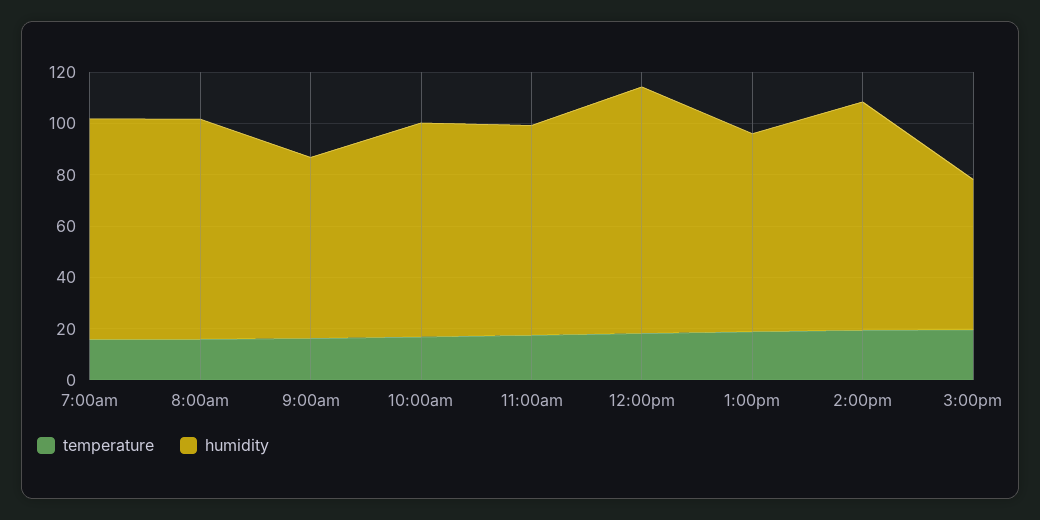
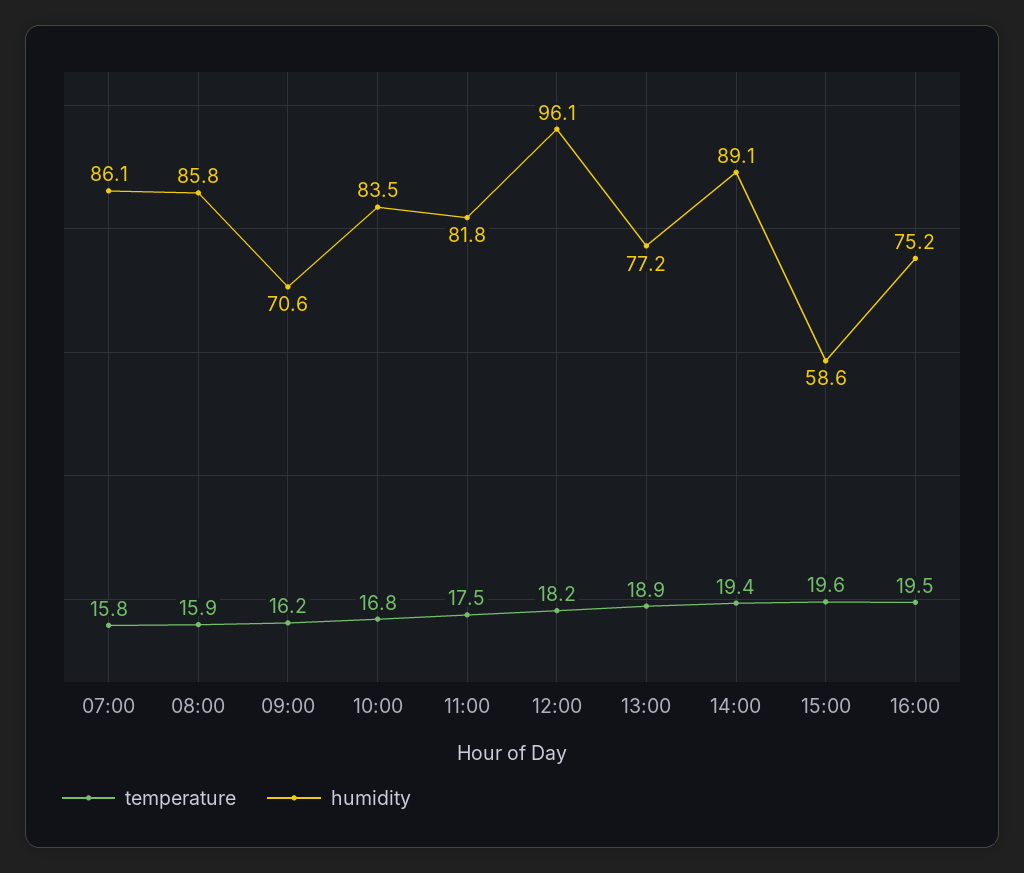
temperature, 16:00: none -> 19.5
humidity, 16:00: none -> 75.2

